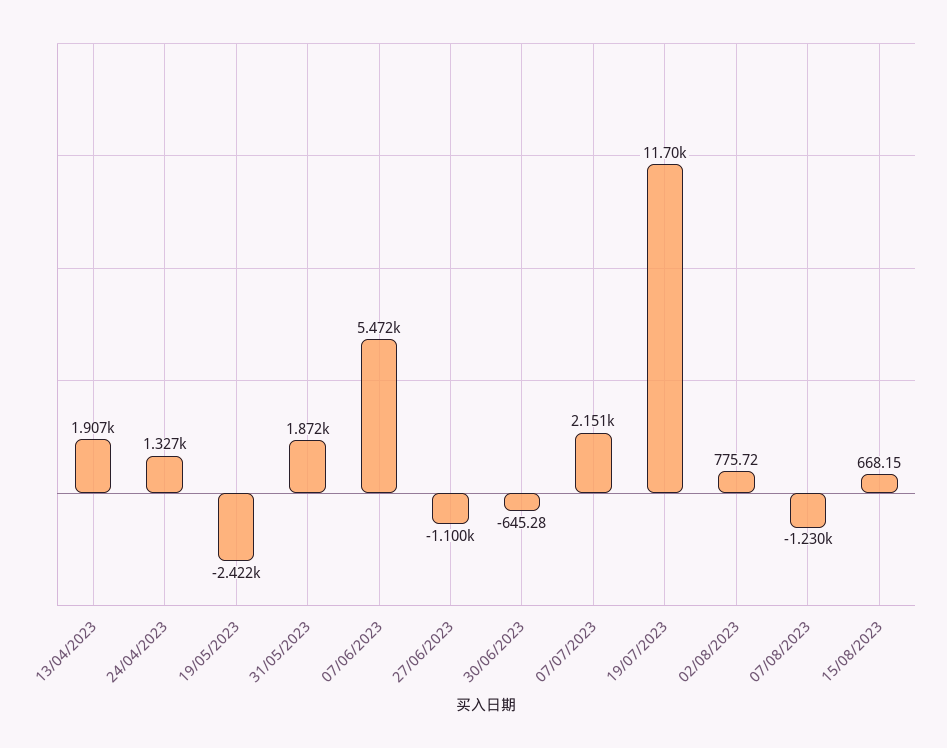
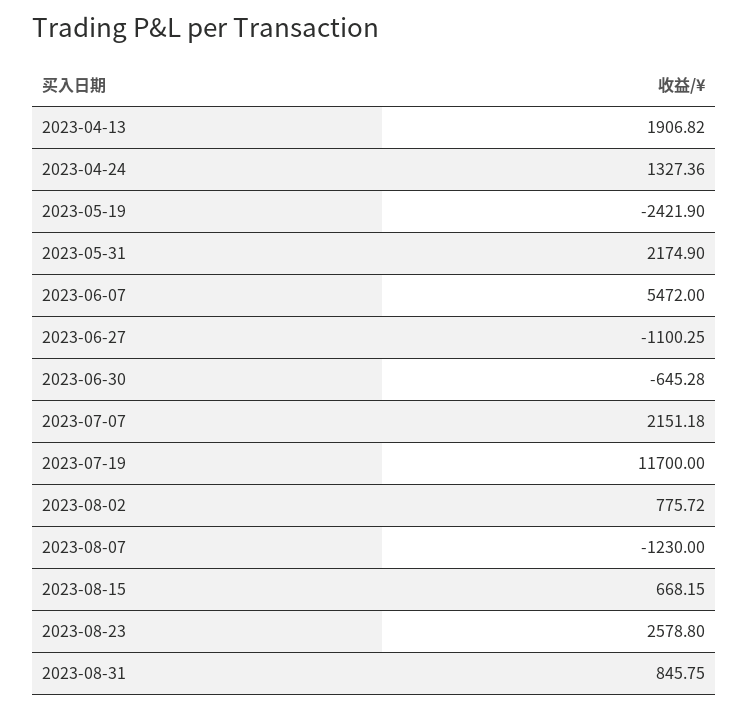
31/05/2023: 1872 -> 2174.9
2023-08-23: none -> 2578.8
2023-08-31: none -> 845.75

